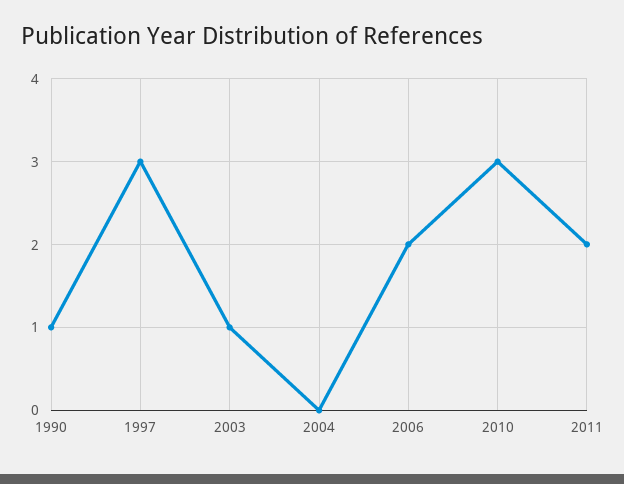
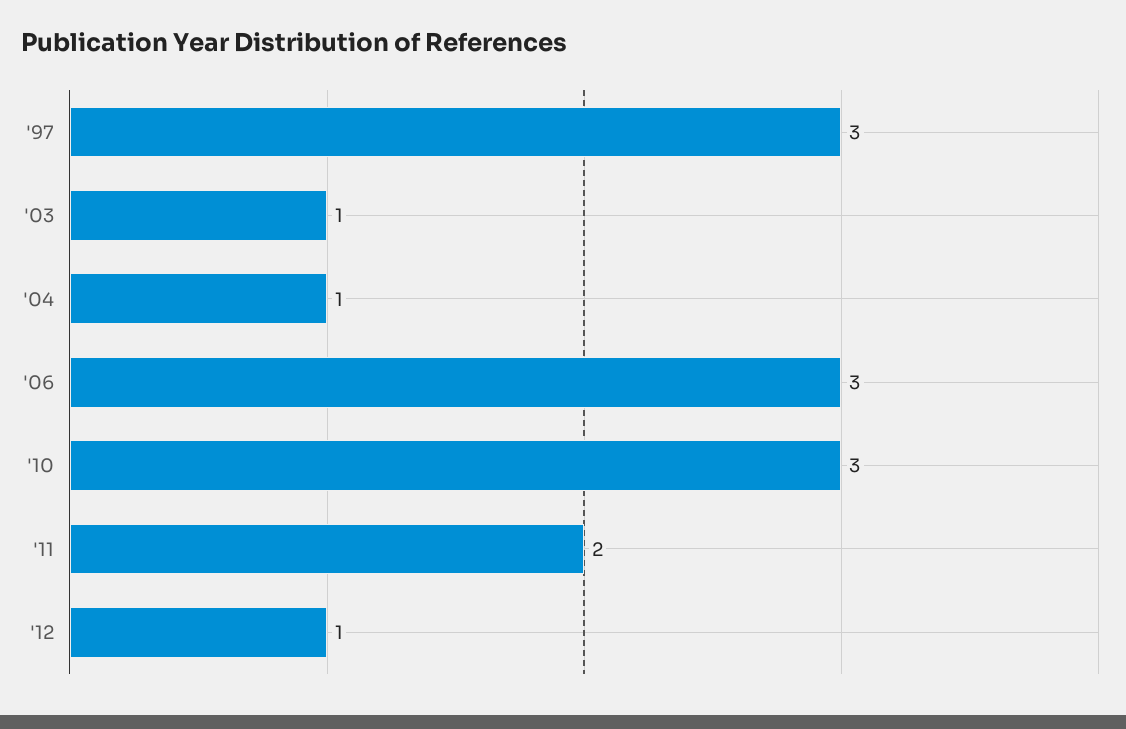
1990: 1 -> none
2004: 0 -> 1
2006: 2 -> 3
'12: none -> 1

